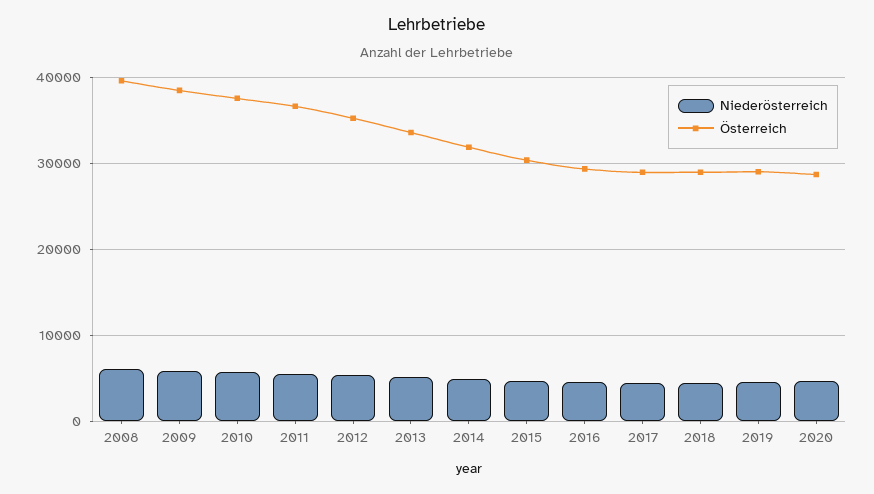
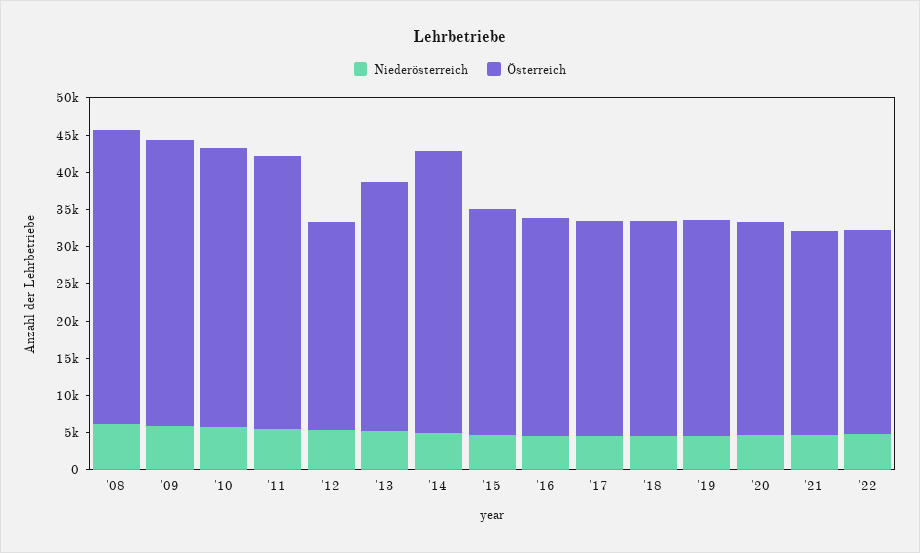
Österreich, 2012: 35000 -> 27500
Österreich, 2014: 32000 -> 37500
Niederösterreich, '21: none -> 5000
Österreich, '21: none -> 27500
Niederösterreich, '22: none -> 5000
Österreich, '22: none -> 27500

